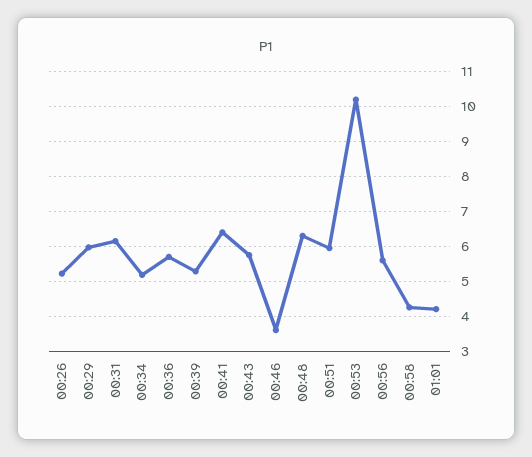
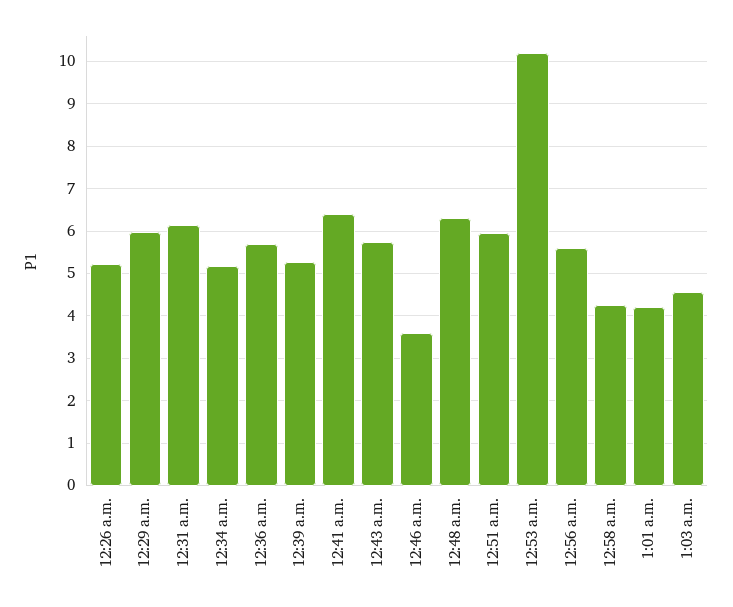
1:03 a.m.: none -> 4.6

